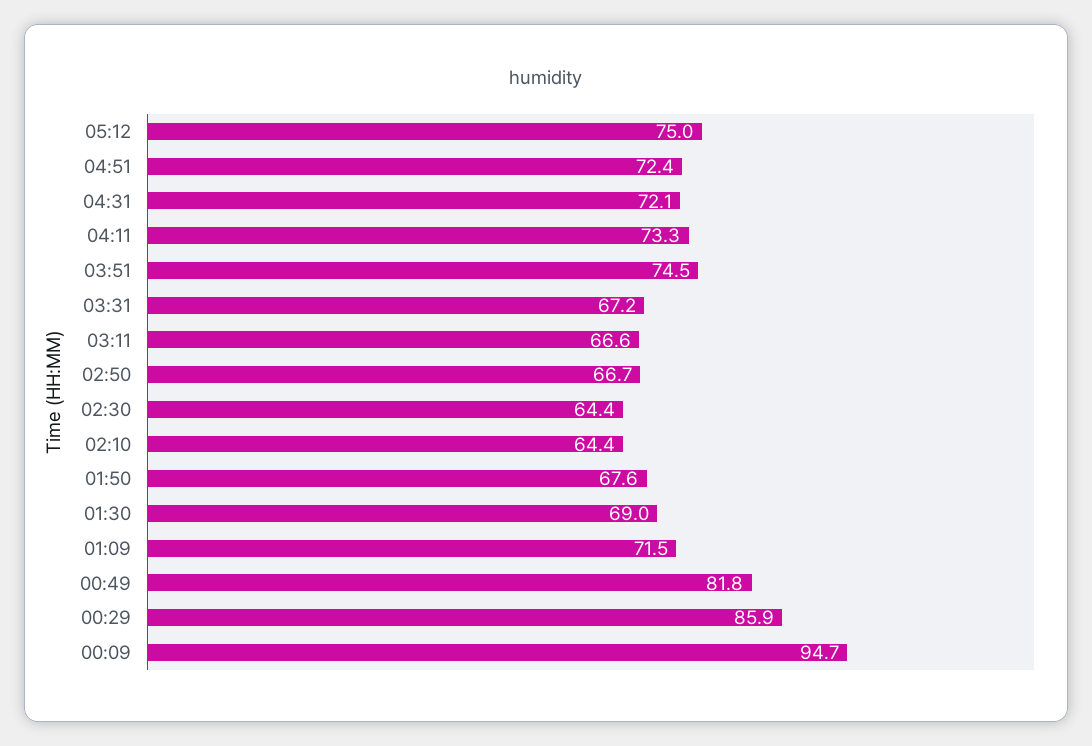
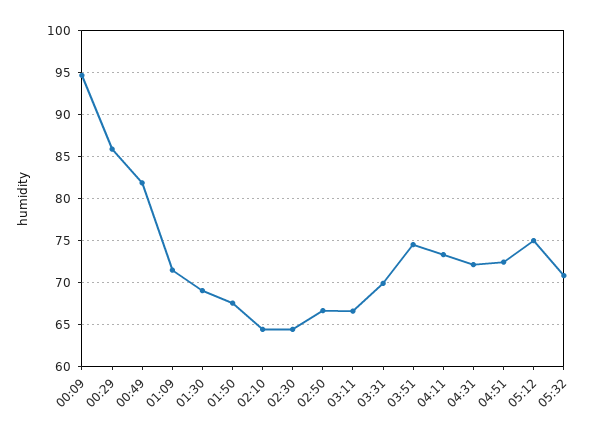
03:31: 67.2 -> 70
05:32: none -> 71

